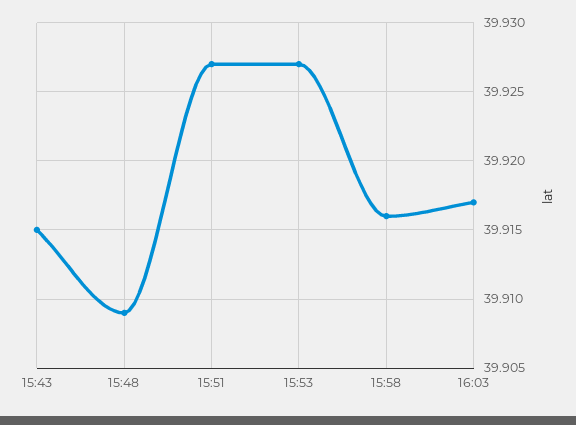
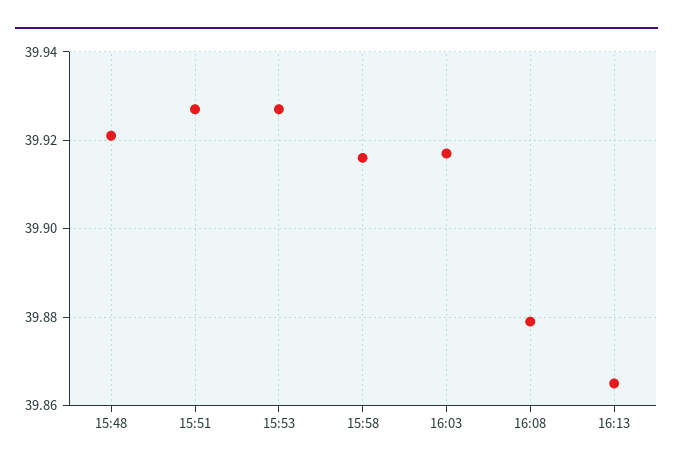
15:43: 39.915 -> none
15:48: 39.909 -> 39.92
16:08: none -> 39.88
16:13: none -> 39.865

